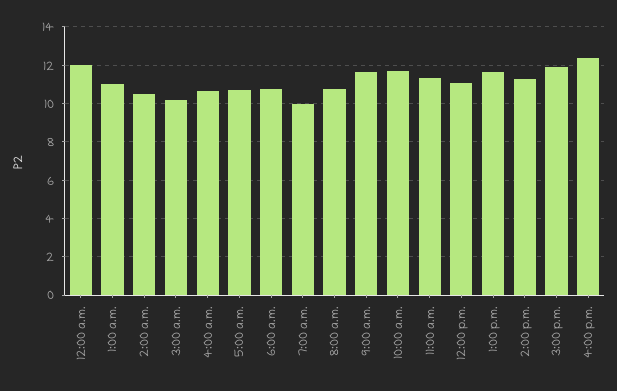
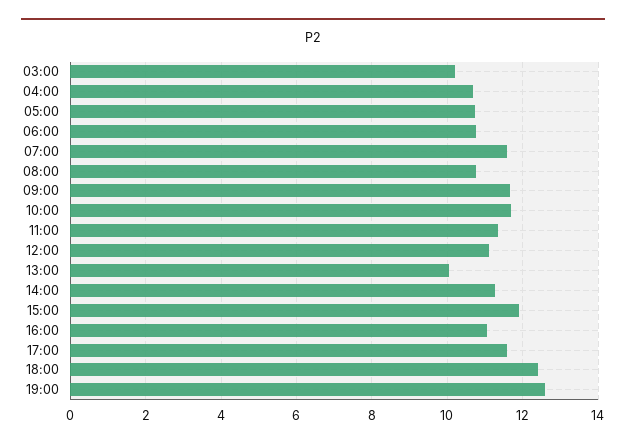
12:00 a.m.: 12 -> none
1:00 a.m.: 11 -> none
2:00 a.m.: 10.5 -> none
7:00 a.m.: 10 -> 11.6
1:00 p.m.: 11.5 -> 10
4:00 p.m.: 12.5 -> 11
17:00: none -> 11.6
18:00: none -> 12.4
19:00: none -> 12.6

